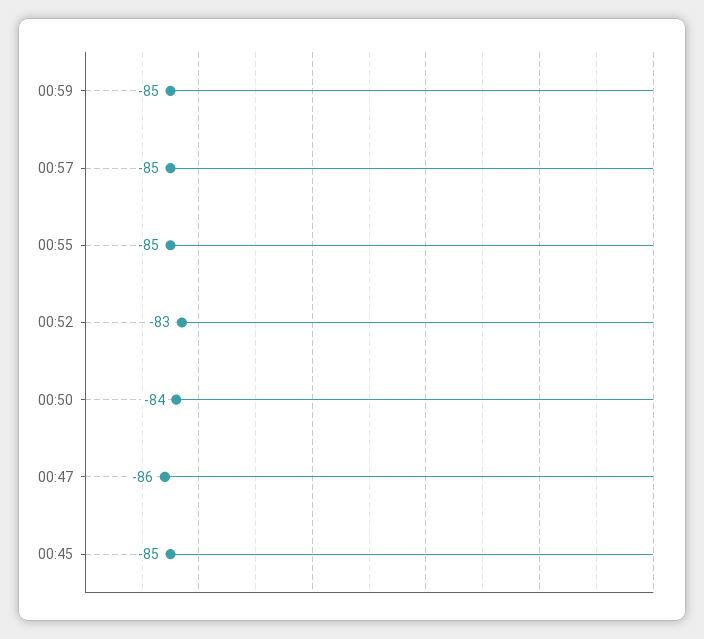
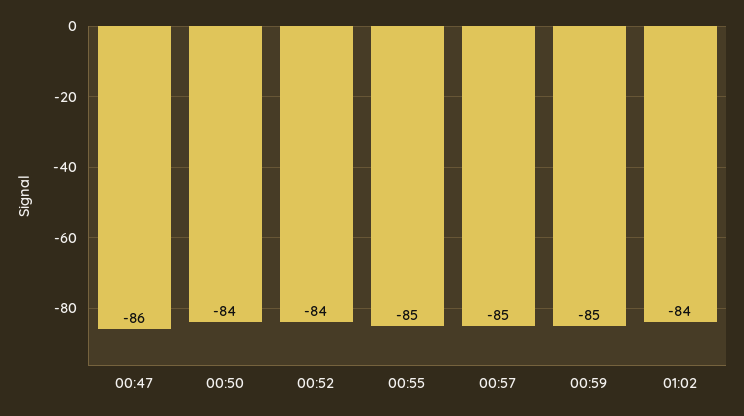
00:52: -83 -> -84
00:45: -85 -> none
01:02: none -> -84

